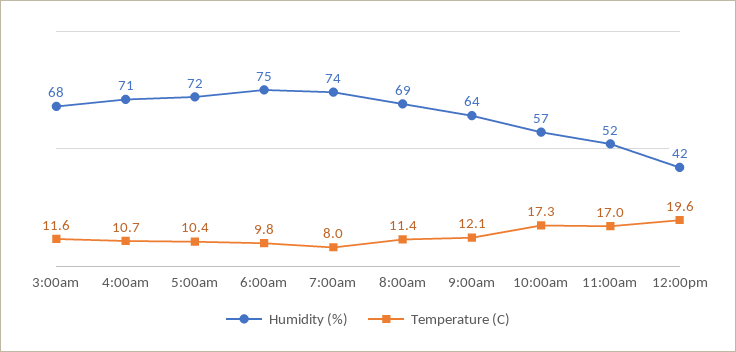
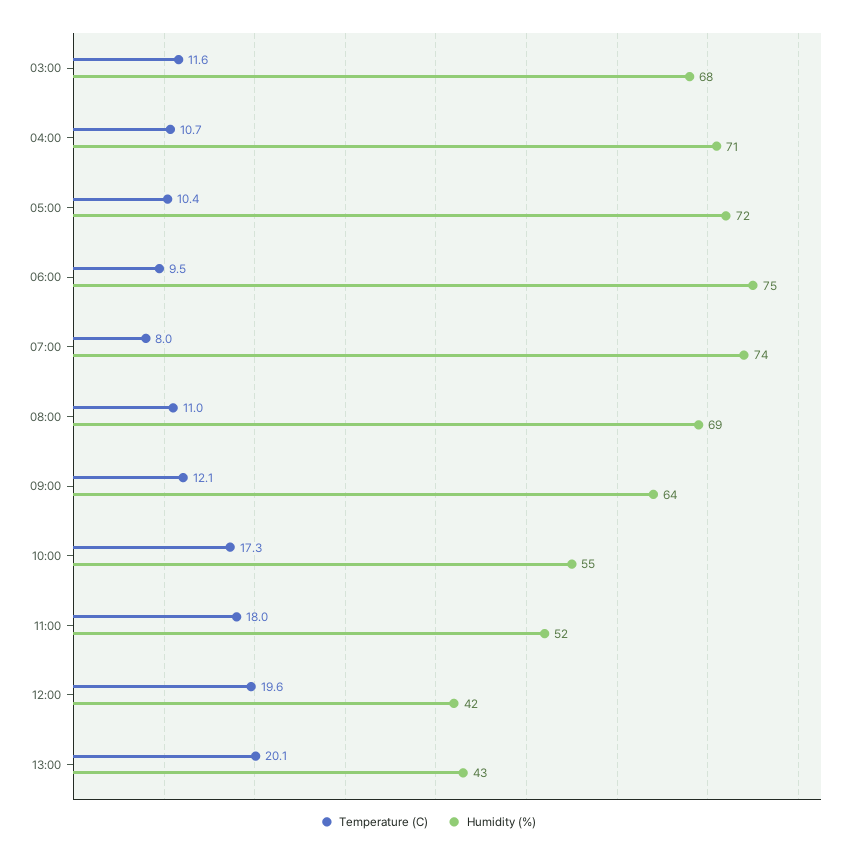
Temperature (C), 6:00am: 9.8 -> 9.5
Temperature (C), 8:00am: 11.4 -> 11
Humidity (%), 10:00am: 57 -> 55
Temperature (C), 11:00am: 17 -> 18
Temperature (C), 13:00: none -> 20.1
Humidity (%), 13:00: none -> 43

